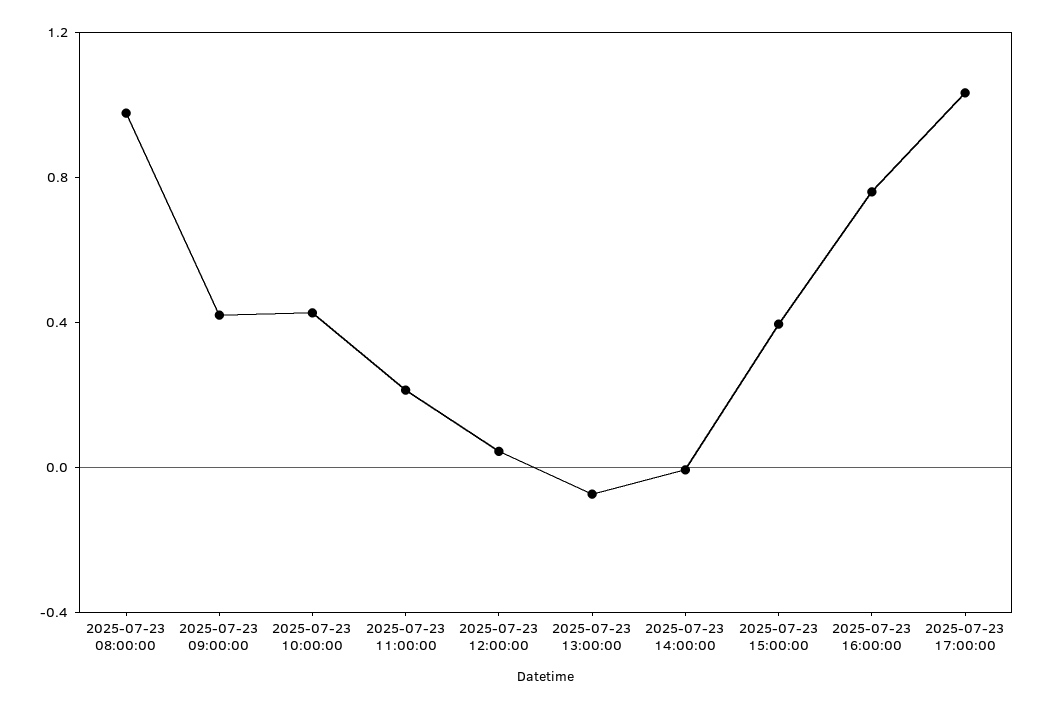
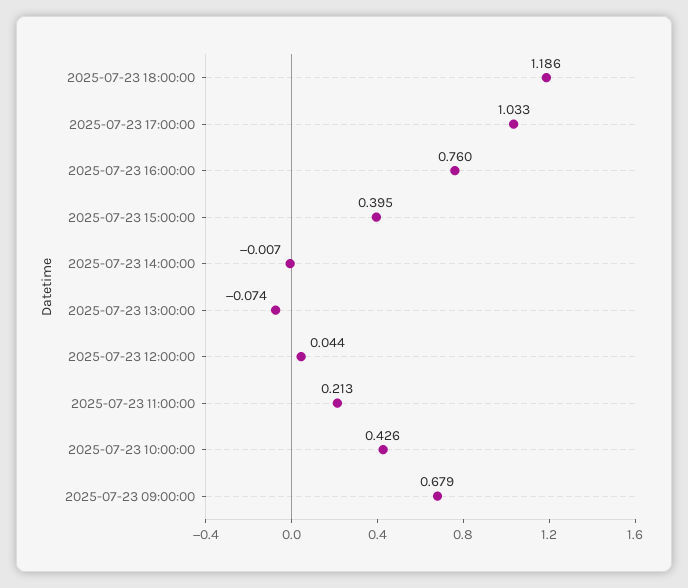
2025-07-23 08:00:00: 1 -> none
2025-07-23 09:00:00: 0.4 -> 0.679
2025-07-23 18:00:00: none -> 1.186

